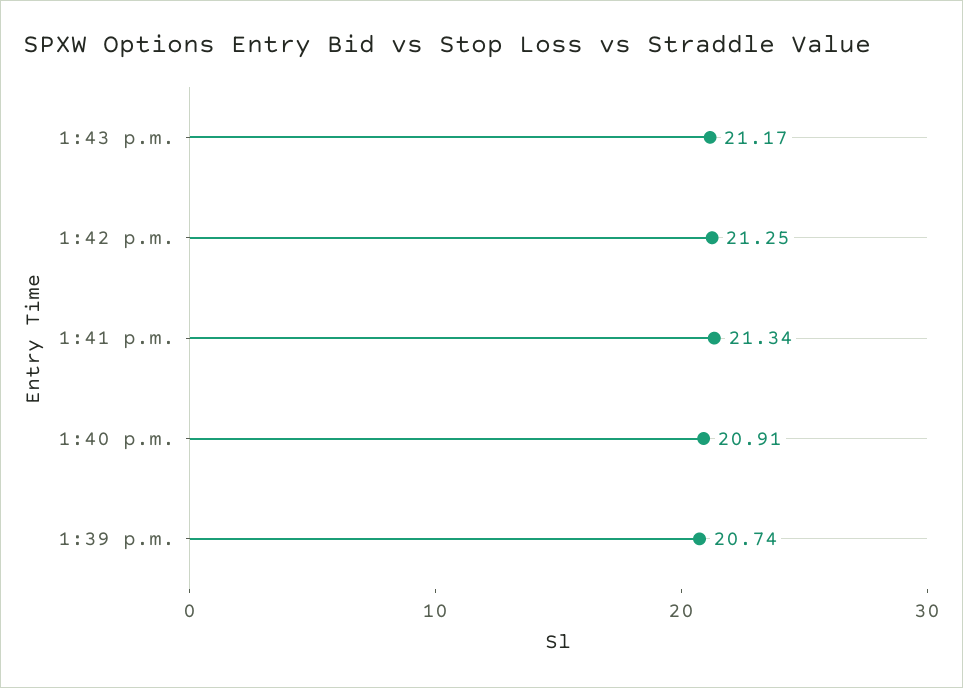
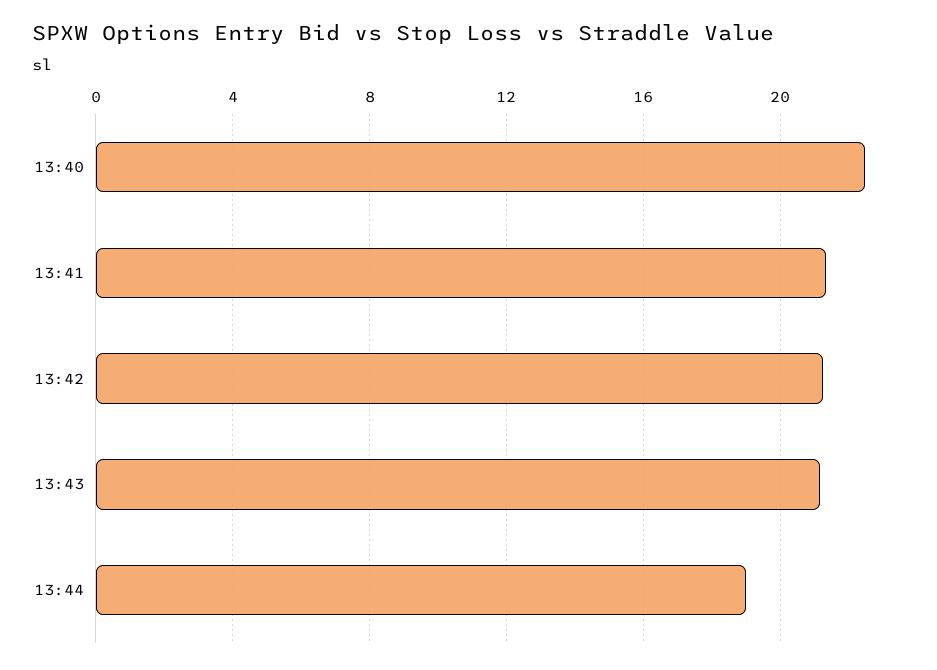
1:40 p.m.: 20.91 -> 22.5
1:39 p.m.: 20.74 -> none
13:44: none -> 19

